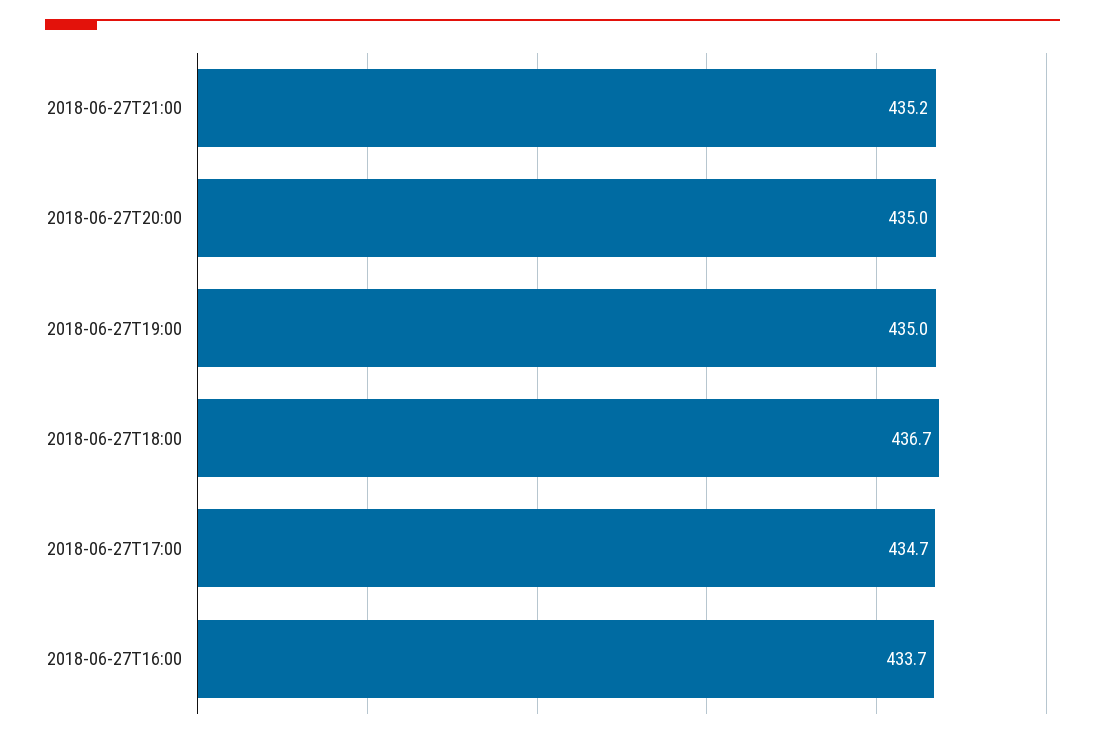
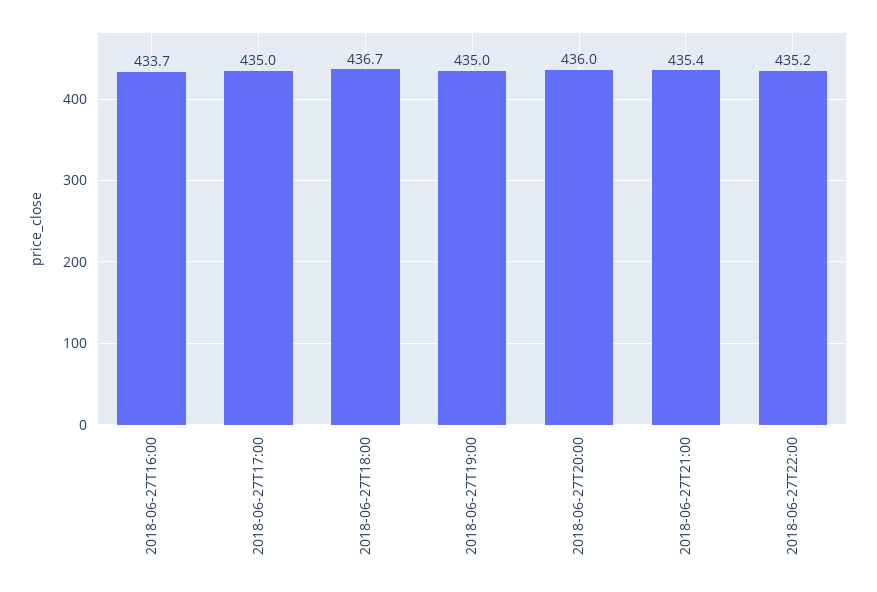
2018-06-27T21:00: 435.2 -> 435.4
2018-06-27T20:00: 435 -> 436
2018-06-27T17:00: 434.7 -> 435
2018-06-27T22:00: none -> 435.2

